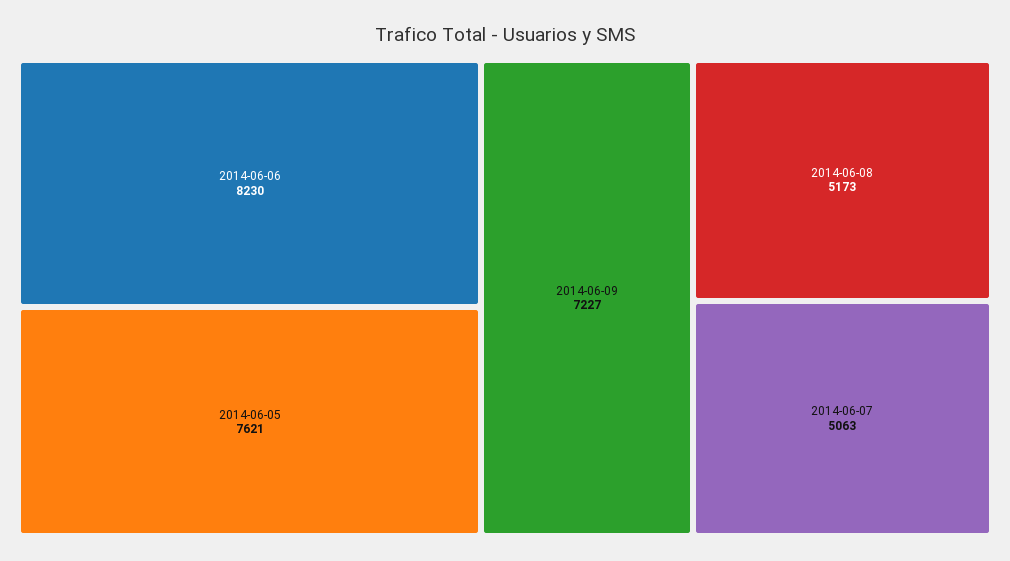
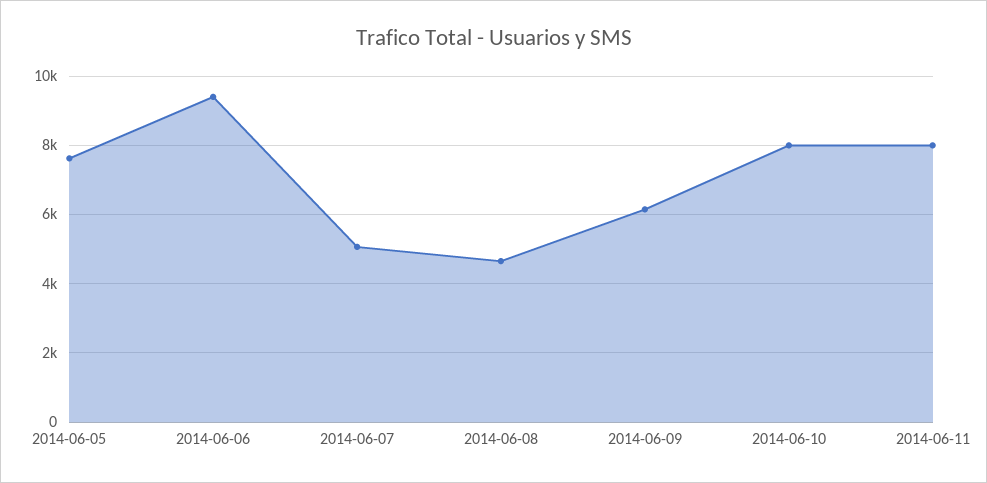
2014-06-06: 8230 -> 9400
2014-06-09: 7227 -> 6200
2014-06-08: 5173 -> 4600
2014-06-10: none -> 8000
2014-06-11: none -> 8000

